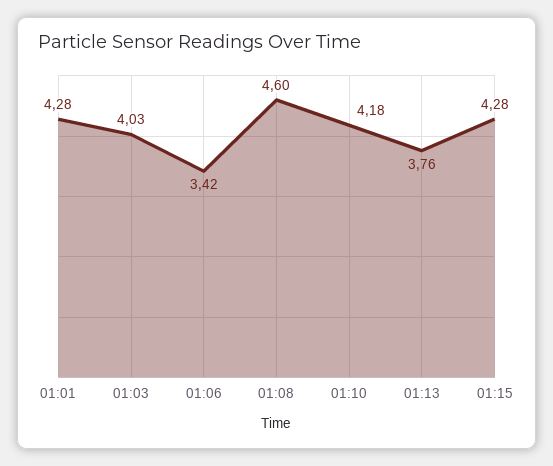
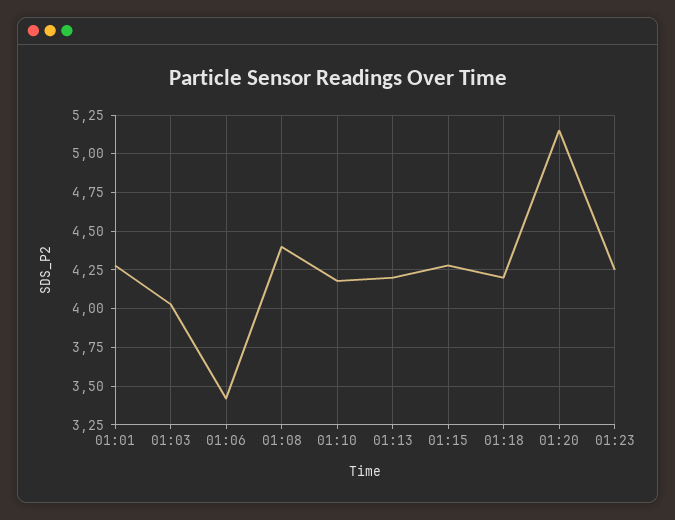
01:08: 4.6 -> 4.4
01:13: 3.76 -> 4.2
01:18: none -> 4.2
01:20: none -> 5.15
01:23: none -> 4.25

